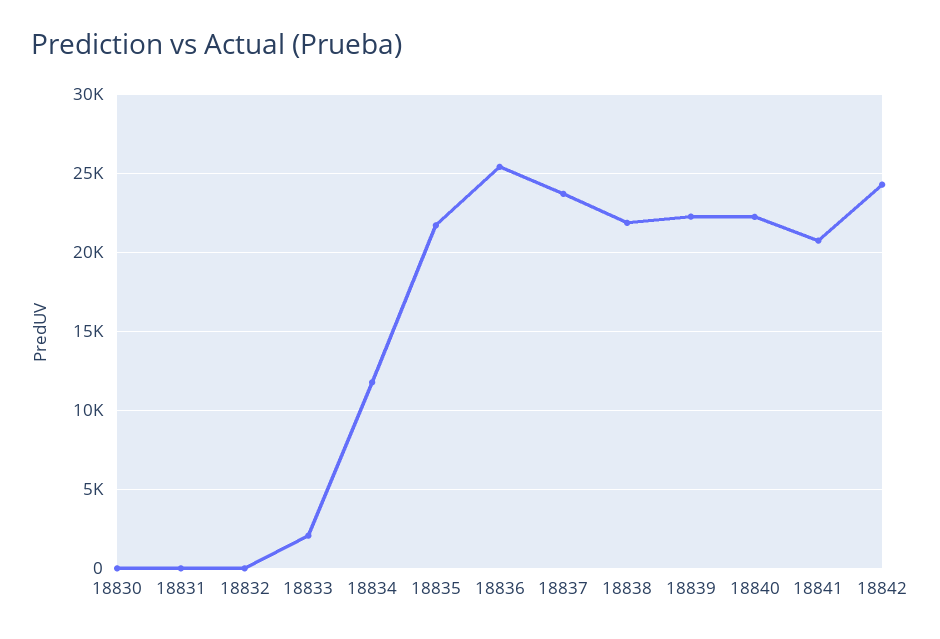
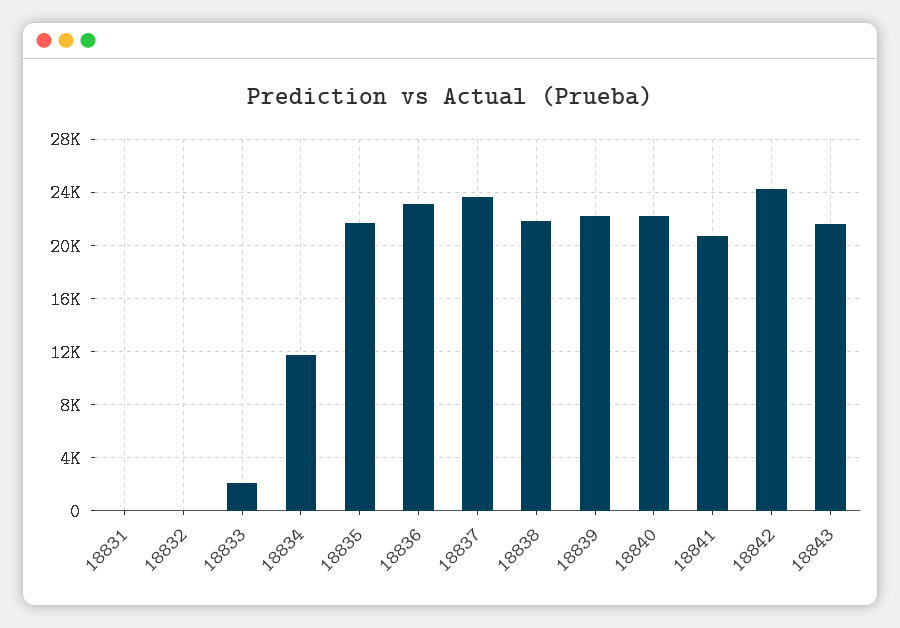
18830: 0 -> none
18836: 25500 -> 23000
18843: none -> 21500

